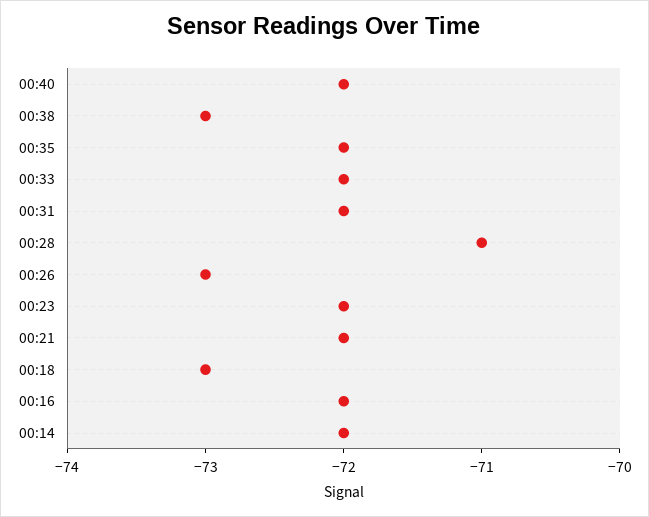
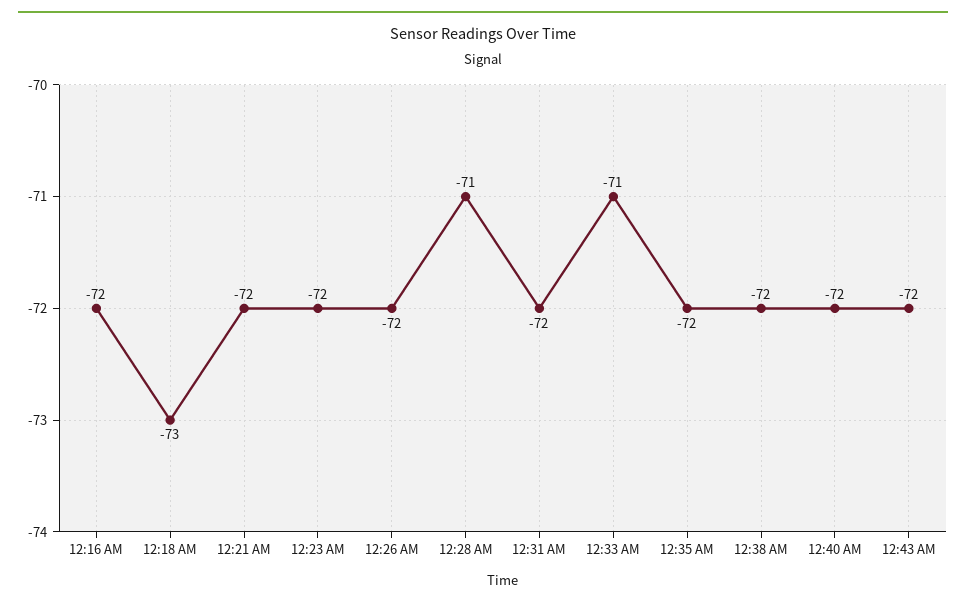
00:38: -73 -> -72
00:33: -72 -> -71
00:26: -73 -> -72
00:14: -72 -> none
12:43 AM: none -> -72

